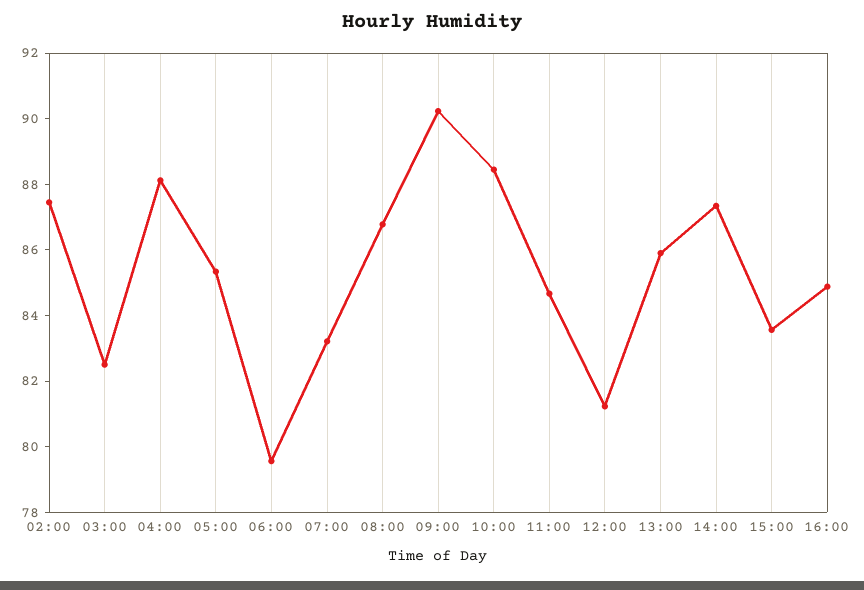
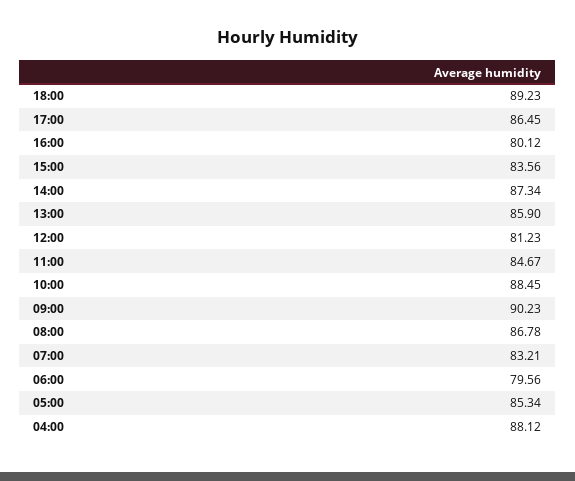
02:00: 87.5 -> none
03:00: 82.5 -> none
16:00: 85 -> 80.12
18:00: none -> 89.23
17:00: none -> 86.45

